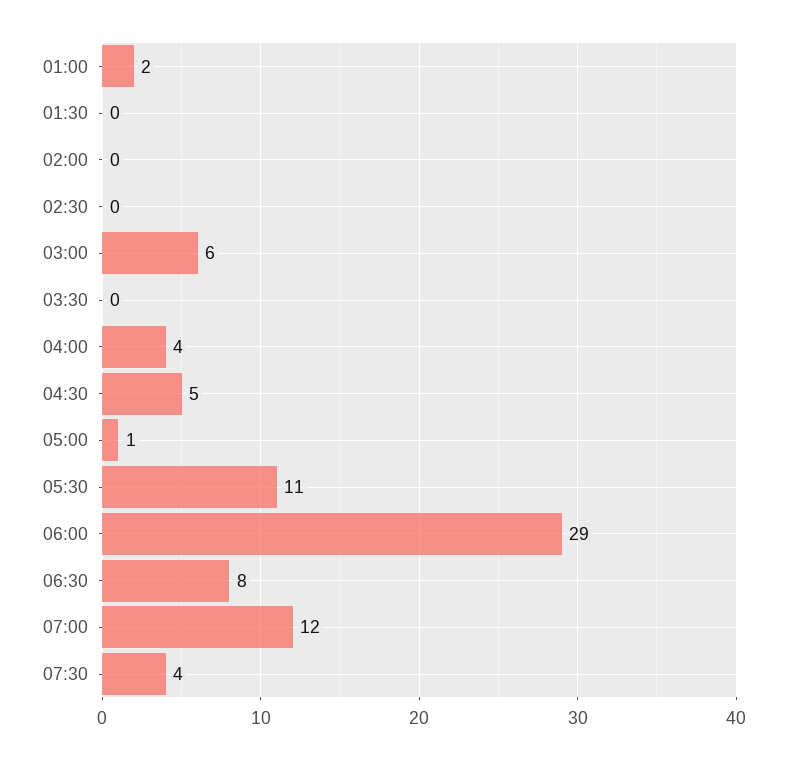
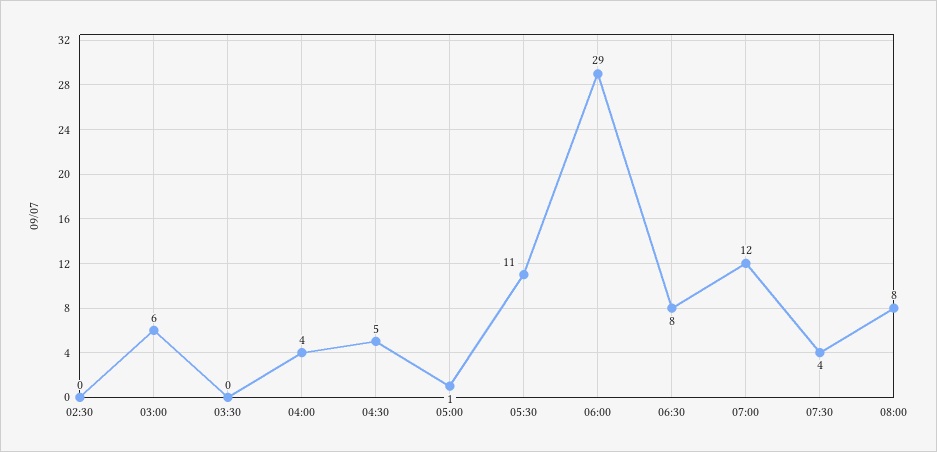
01:00: 2 -> none
01:30: 0 -> none
02:00: 0 -> none
08:00: none -> 8

